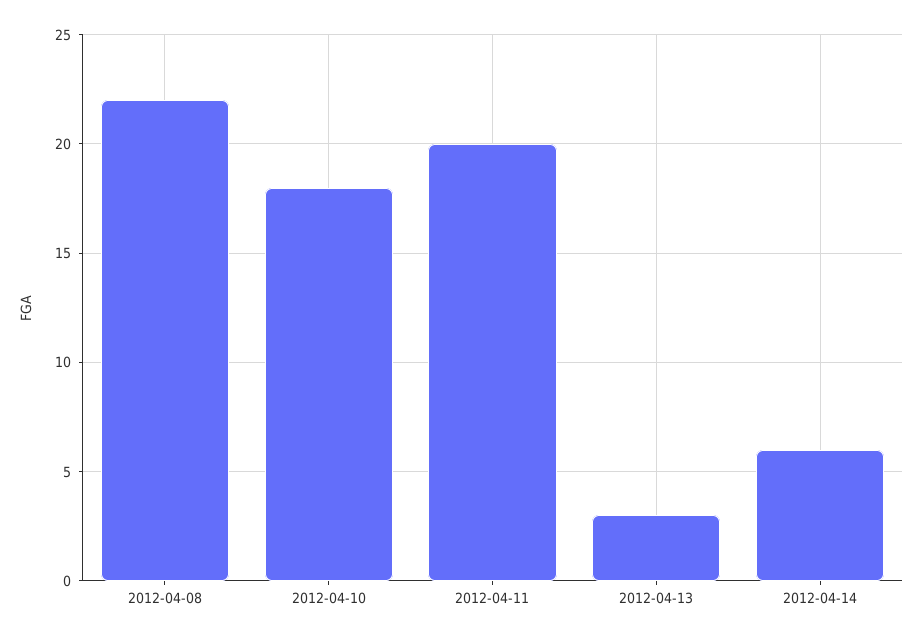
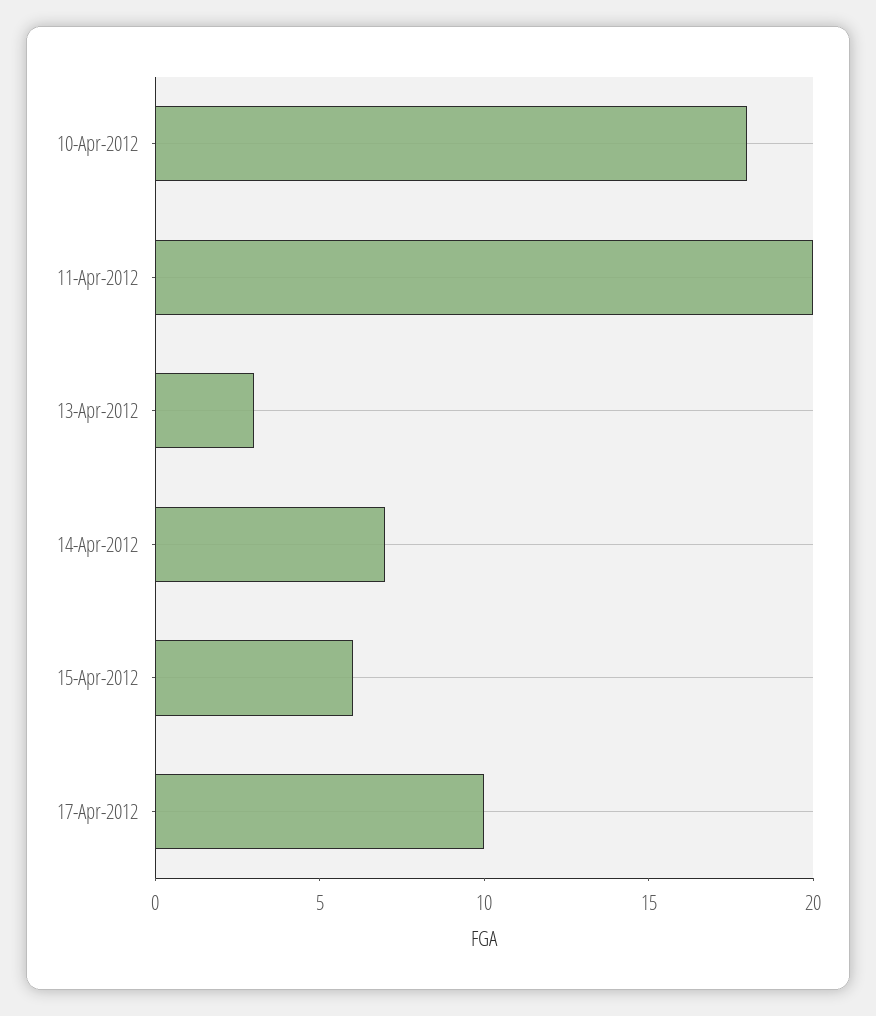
2012-04-08: 22 -> none
2012-04-14: 6 -> 7
15-Apr-2012: none -> 6
17-Apr-2012: none -> 10

